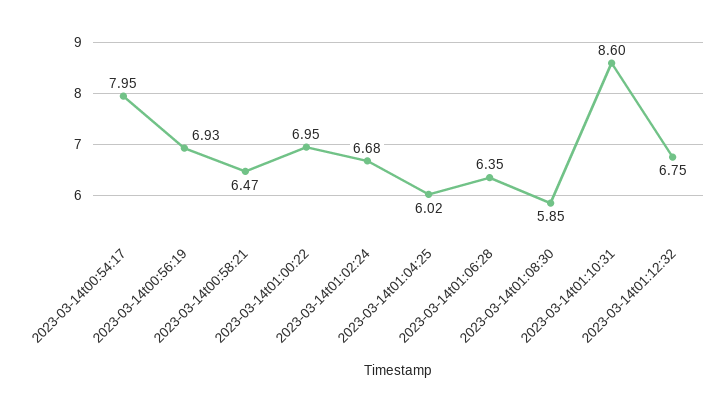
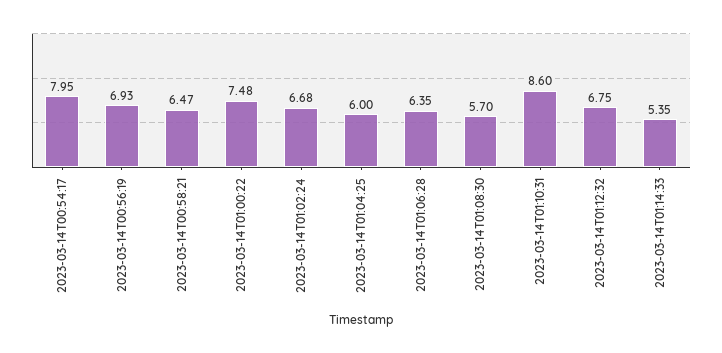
2023-03-14t01:00:22: 6.95 -> 7.48
2023-03-14t01:04:25: 6.02 -> 6
2023-03-14t01:08:30: 5.85 -> 5.7
2023-03-14T01:14:33: none -> 5.35

